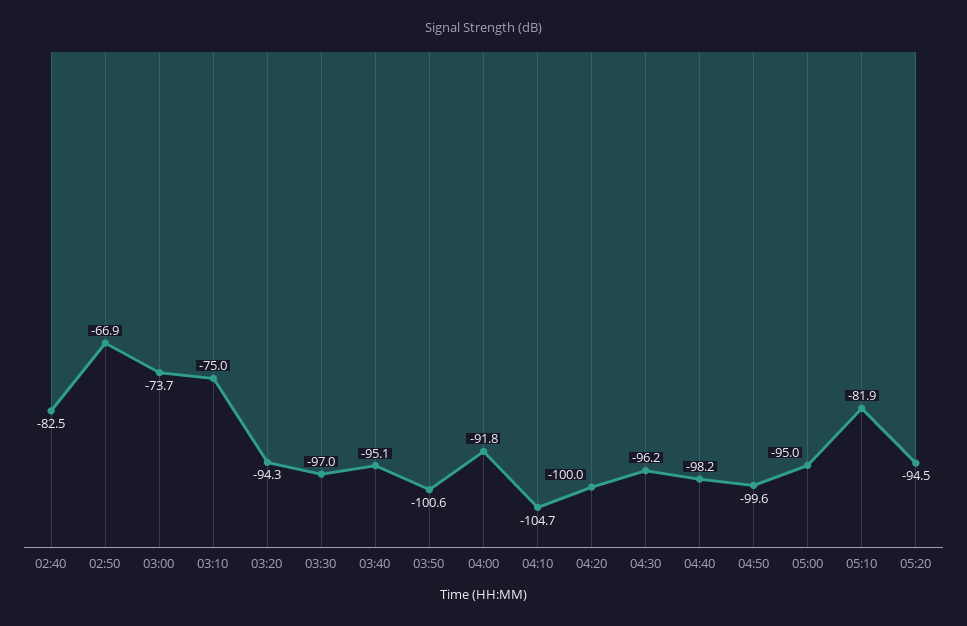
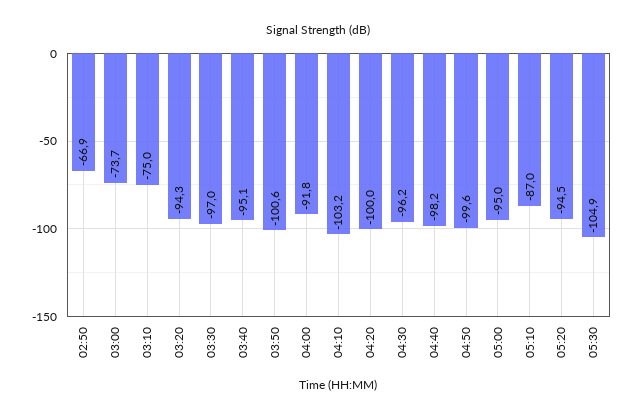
02:40: -82.5 -> none
04:10: -104.7 -> -103.2
05:10: -81.9 -> -87
05:30: none -> -104.9

